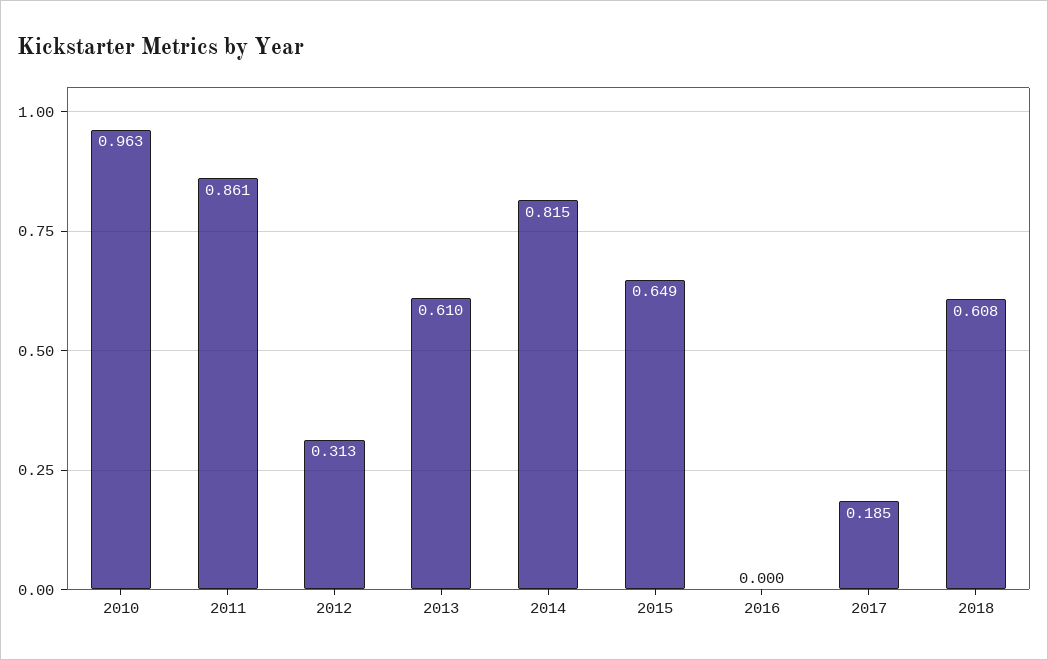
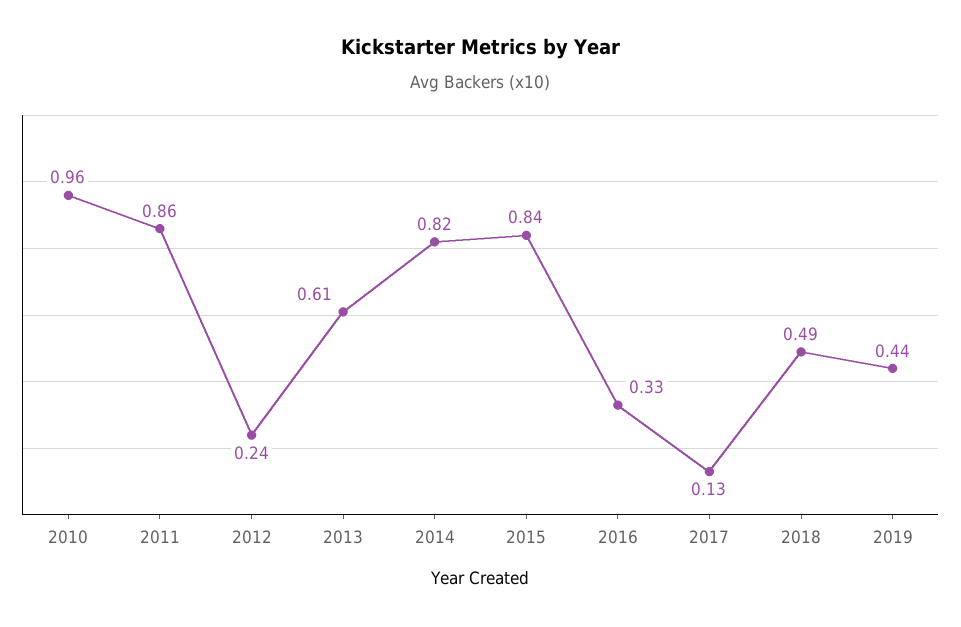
2012: 0.313 -> 0.24
2015: 0.649 -> 0.84
2016: 0 -> 0.33
2017: 0.185 -> 0.13
2018: 0.608 -> 0.49
2019: none -> 0.44

